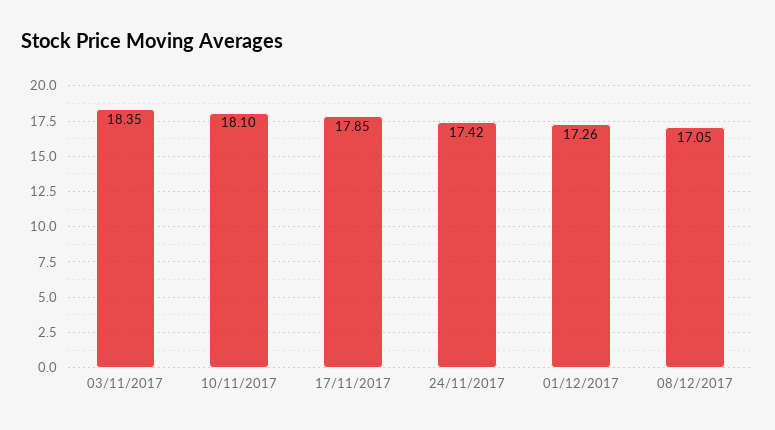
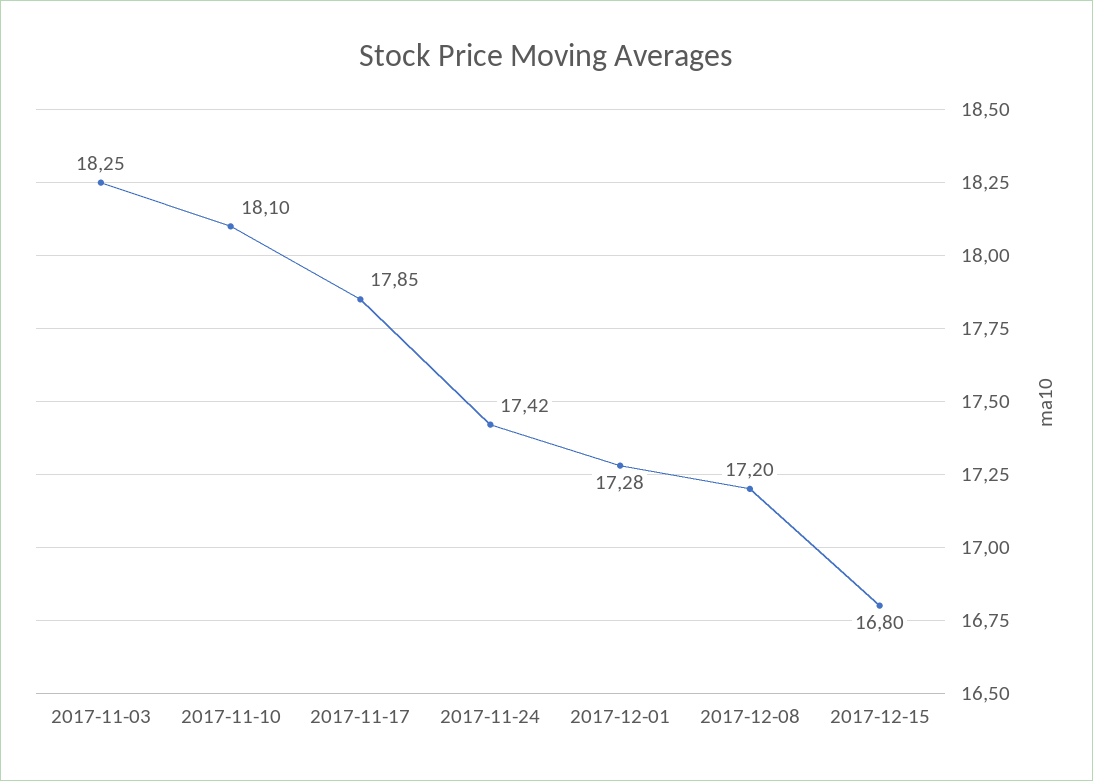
03/11/2017: 18.35 -> 18.25
01/12/2017: 17.26 -> 17.28
08/12/2017: 17.05 -> 17.2
2017-12-15: none -> 16.8

